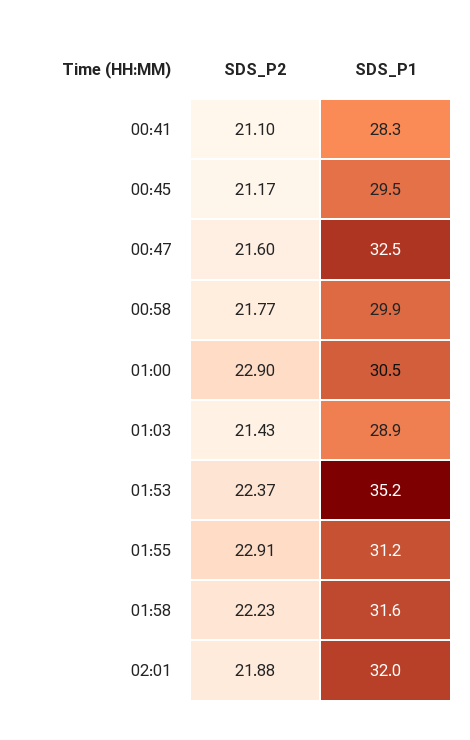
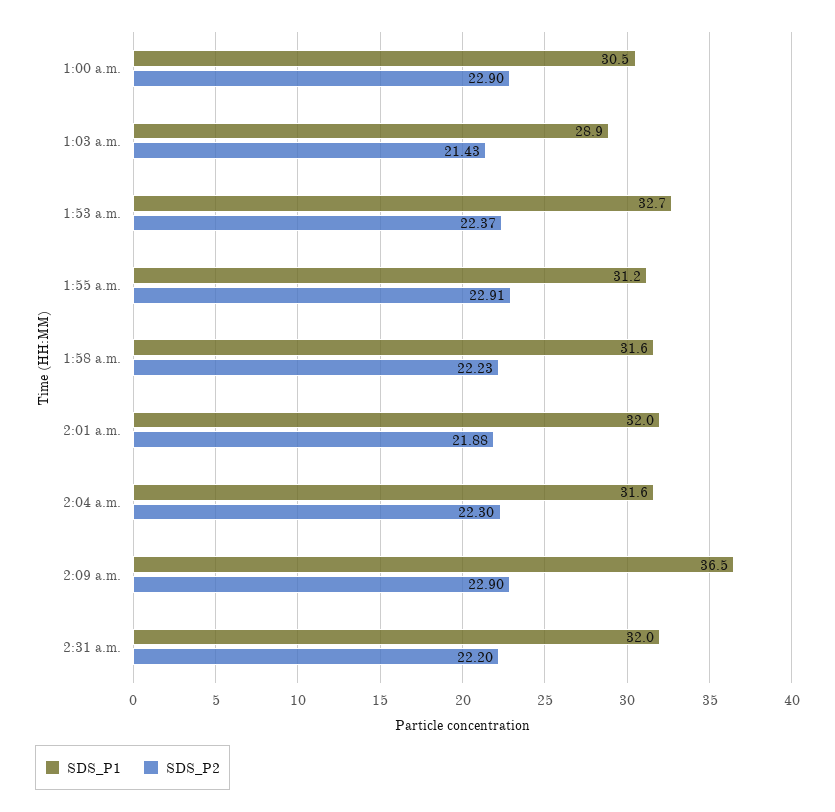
SDS_P2, 00:41: 21.1 -> none
SDS_P1, 00:41: 28.3 -> none
SDS_P2, 00:45: 21.17 -> none
SDS_P1, 00:45: 29.5 -> none
SDS_P2, 00:47: 21.6 -> none
SDS_P1, 00:47: 32.5 -> none
SDS_P2, 00:58: 21.77 -> none
SDS_P1, 00:58: 29.9 -> none
SDS_P1, 01:53: 35.2 -> 32.7
SDS_P1, 2:04 a.m.: none -> 31.6
SDS_P2, 2:04 a.m.: none -> 22.3
SDS_P1, 2:09 a.m.: none -> 36.5
SDS_P2, 2:09 a.m.: none -> 22.9
SDS_P1, 2:31 a.m.: none -> 32
SDS_P2, 2:31 a.m.: none -> 22.2

